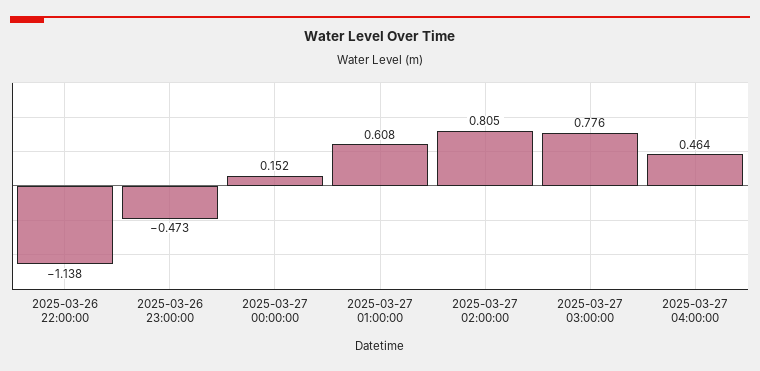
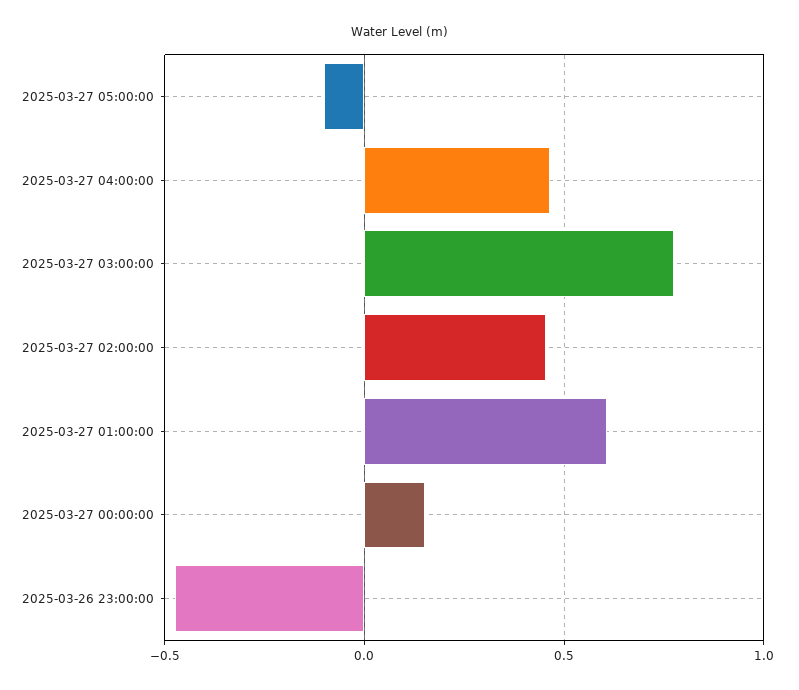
2025-03-26 22:00:00: -1.138 -> none
2025-03-27 02:00:00: 0.805 -> 0.45
2025-03-27 05:00:00: none -> -0.1

